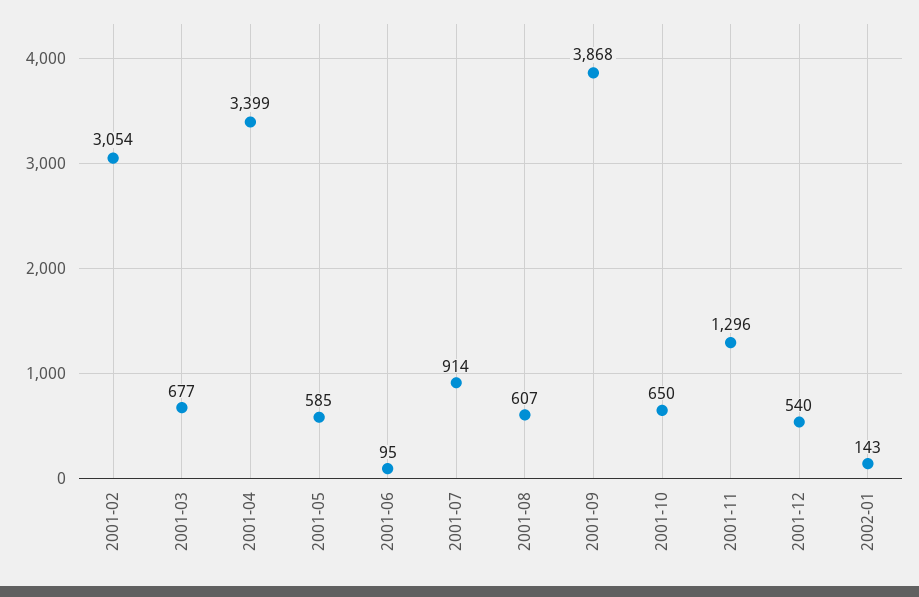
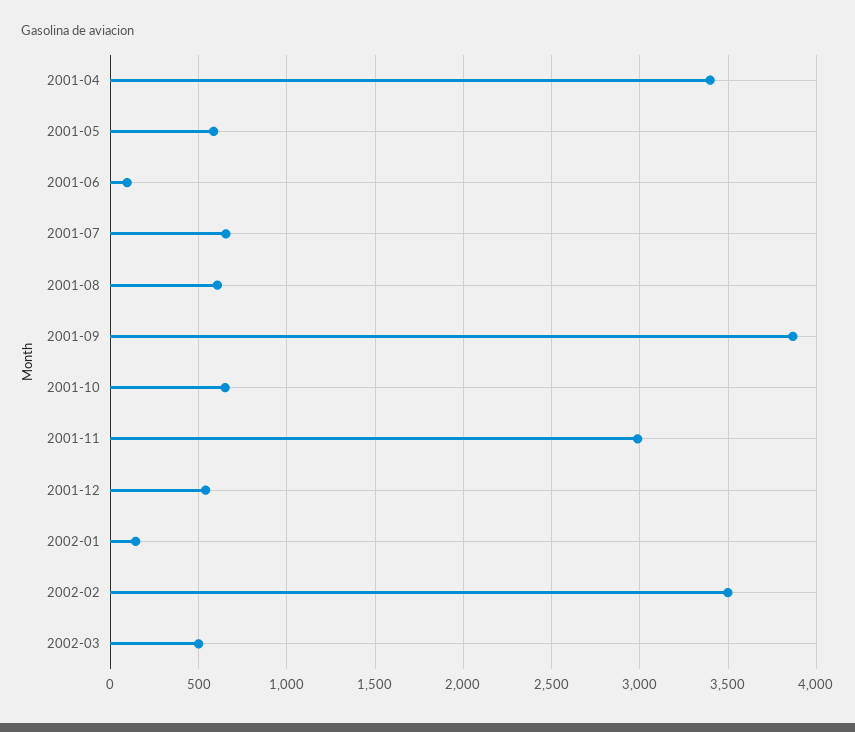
2001-02: 3054 -> none
2001-03: 677 -> none
2001-07: 914 -> 650
2001-11: 1296 -> 3000
2002-02: none -> 3500
2002-03: none -> 500

